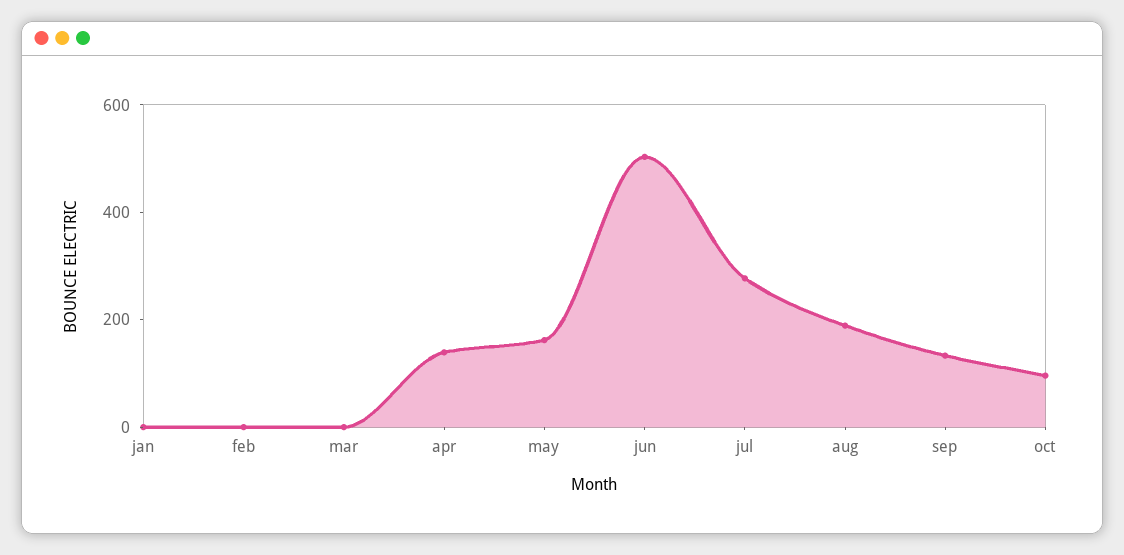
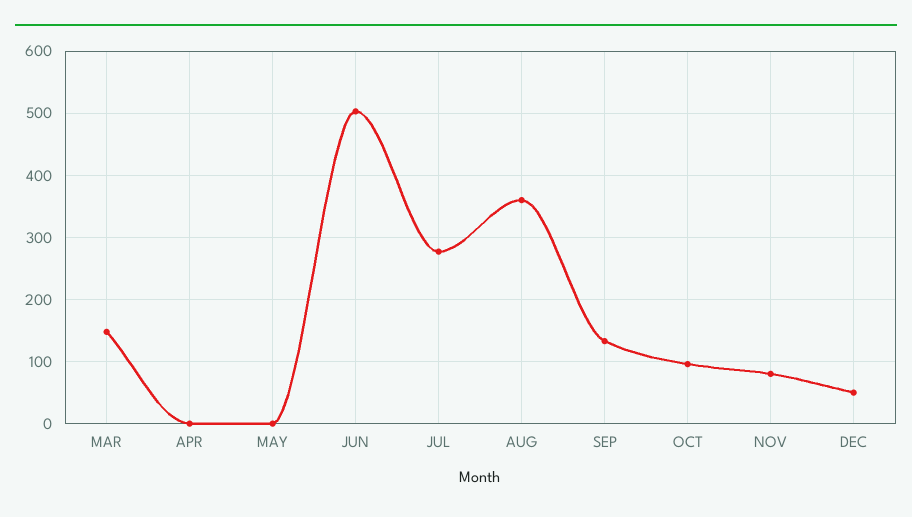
jan: 0 -> none
feb: 0 -> none
mar: 0 -> 150
apr: 150 -> 0
may: 150 -> 0
aug: 200 -> 360
NOV: none -> 80
DEC: none -> 50

